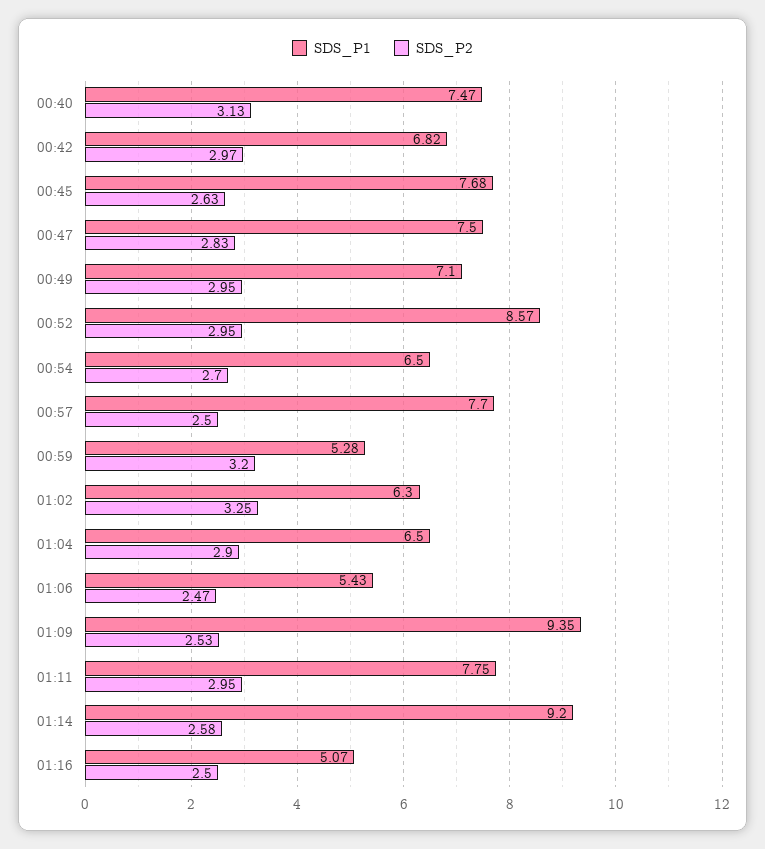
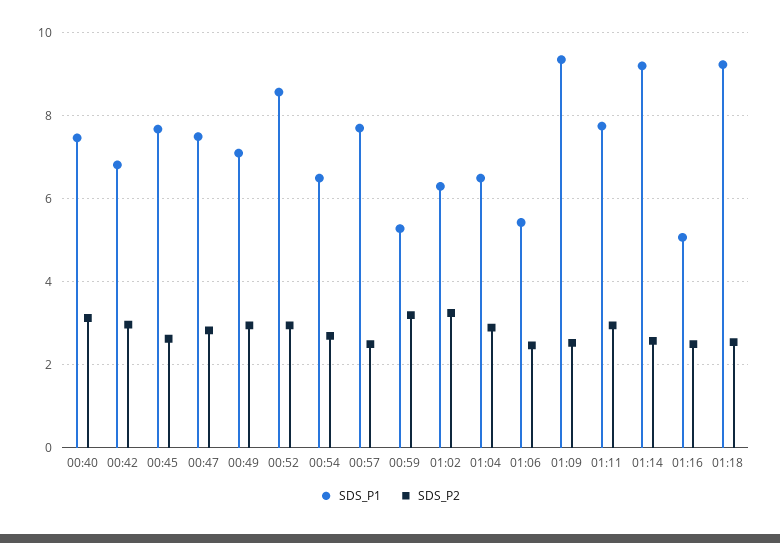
SDS_P1, 01:18: none -> 9.2
SDS_P2, 01:18: none -> 2.6

